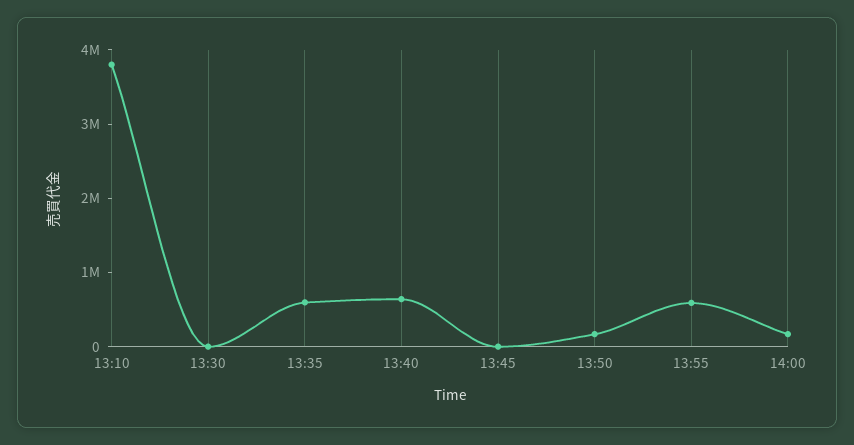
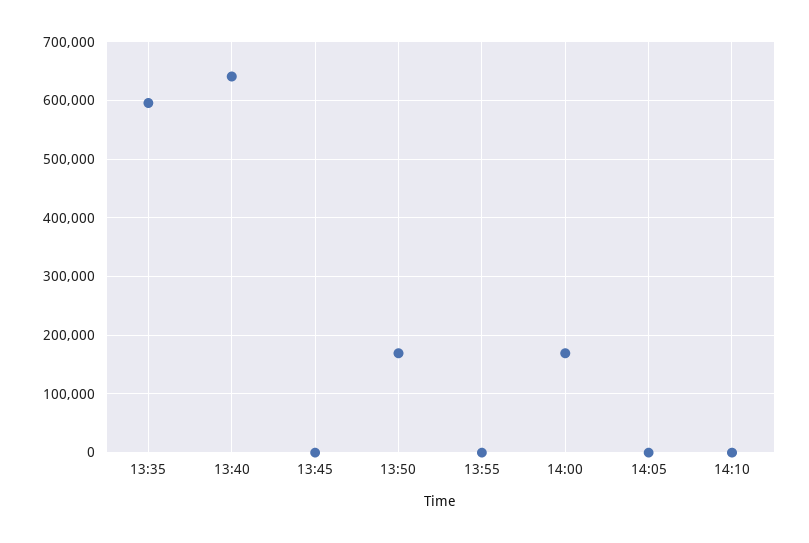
13:10: 3800000 -> none
13:30: 0 -> none
13:55: 600000 -> 0
14:05: none -> 0
14:10: none -> 0

